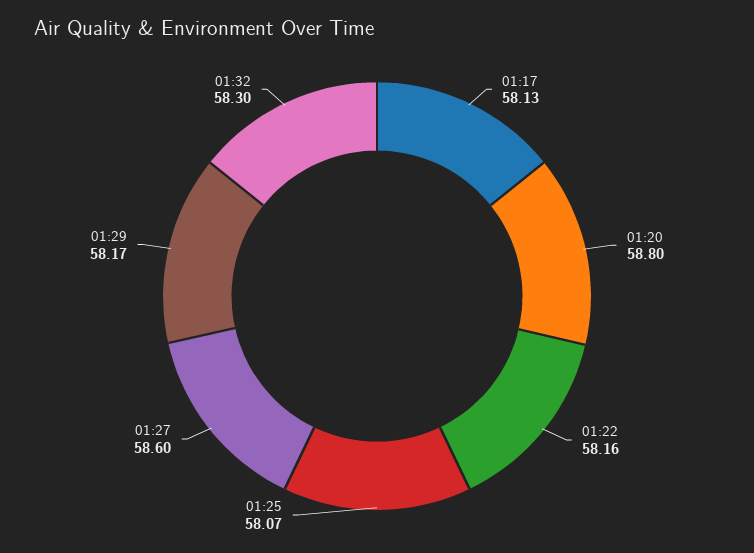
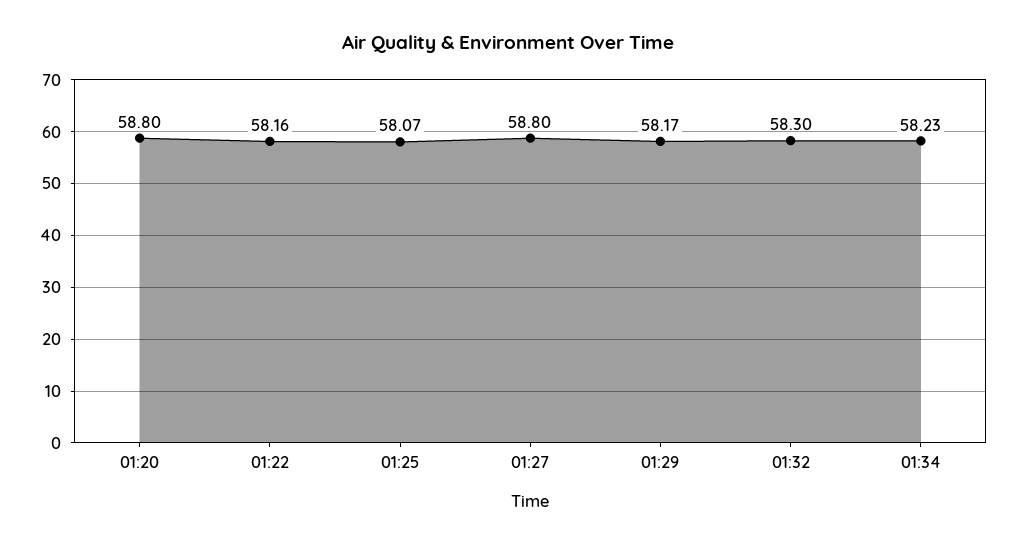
01:17: 58.13 -> none
01:27: 58.6 -> 58.8
01:34: none -> 58.23

